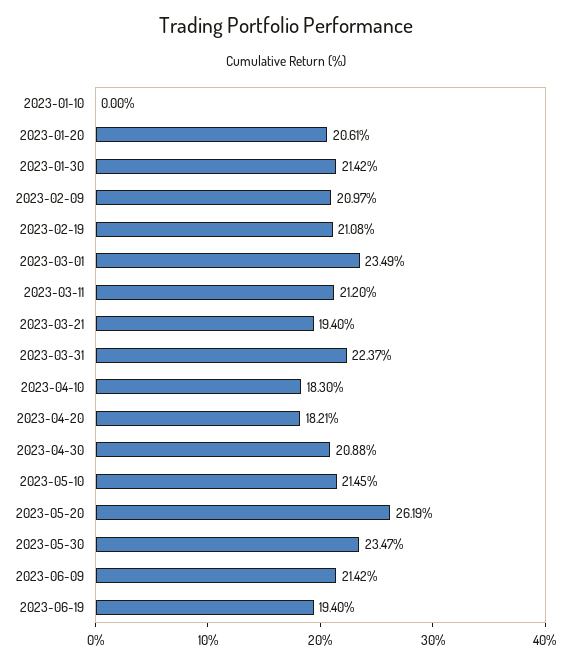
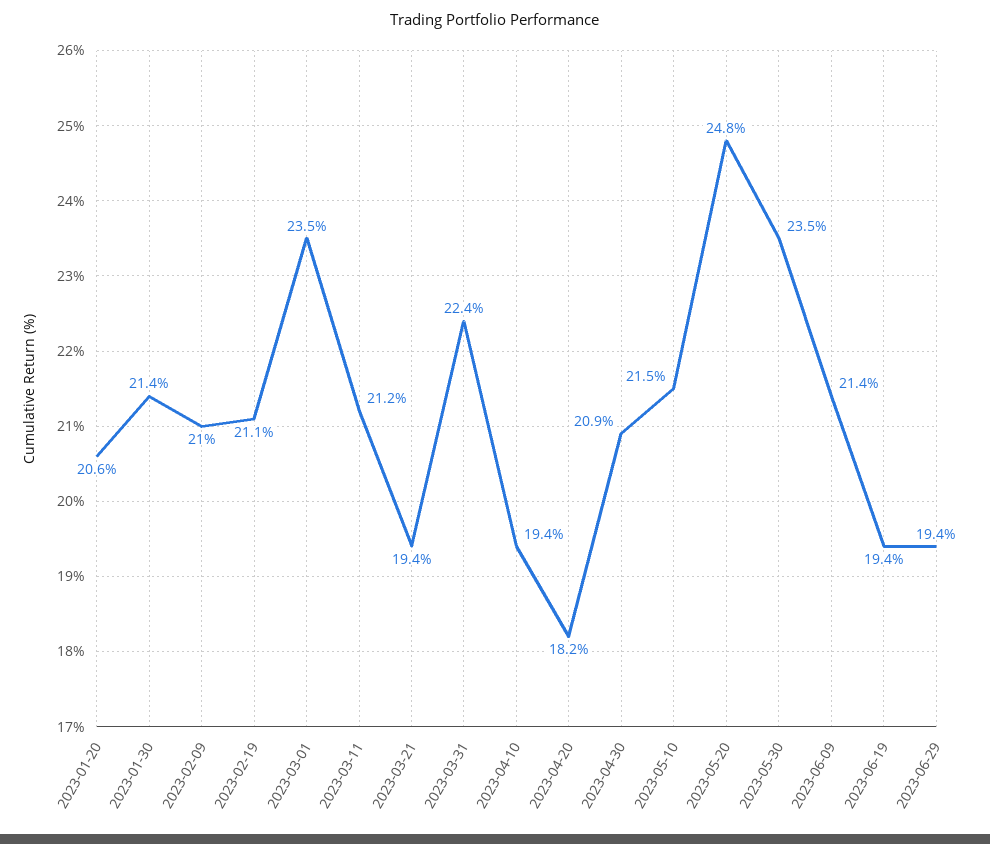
2023-01-10: 0 -> none
2023-04-10: 18.3 -> 19.4
2023-05-20: 26.19 -> 24.8
2023-06-29: none -> 19.4

